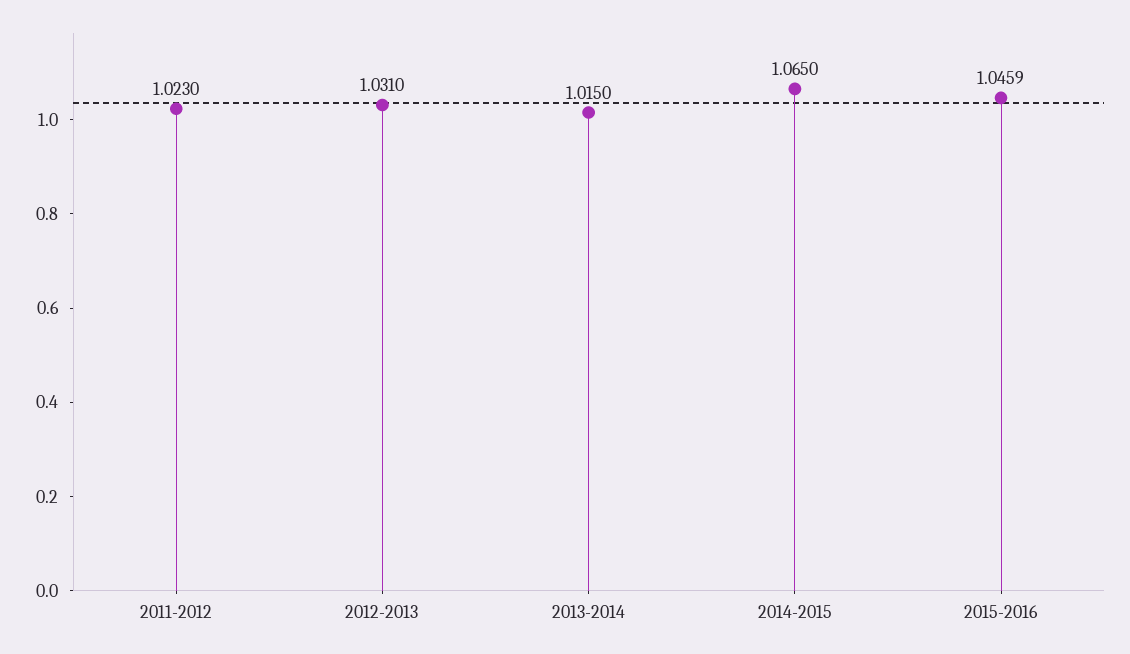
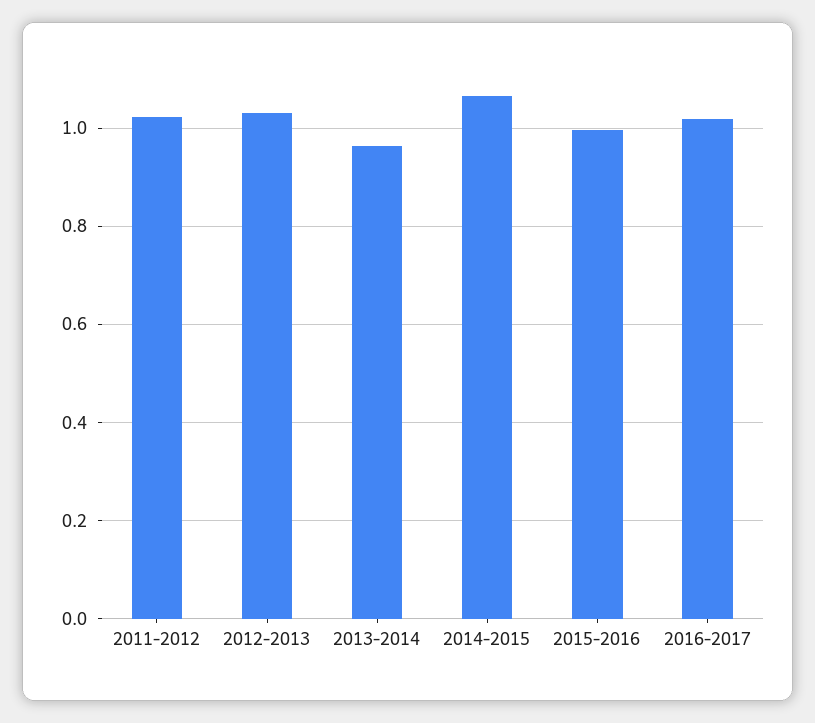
2013-2014: 1.015 -> 0.96
2015-2016: 1.0459 -> 1
2016-2017: none -> 1.02

